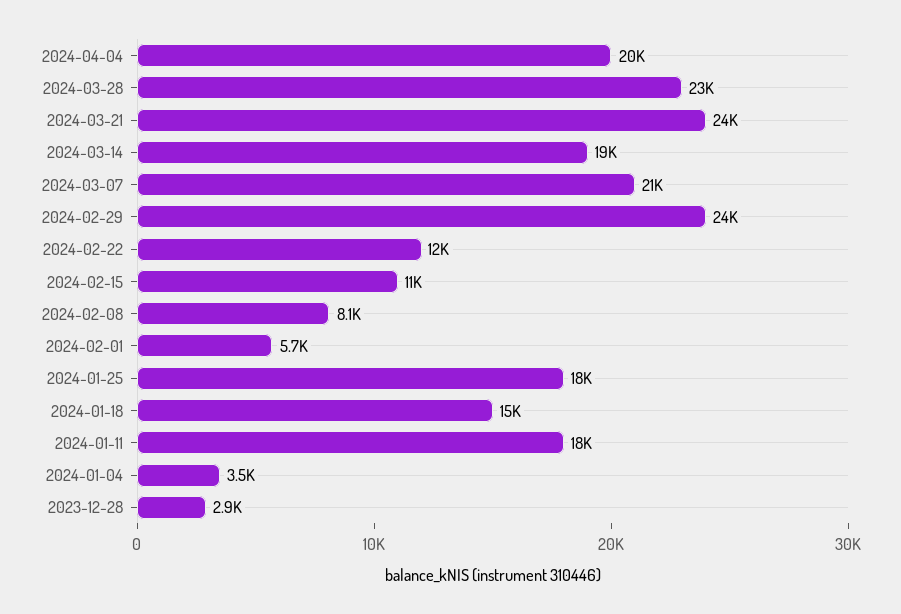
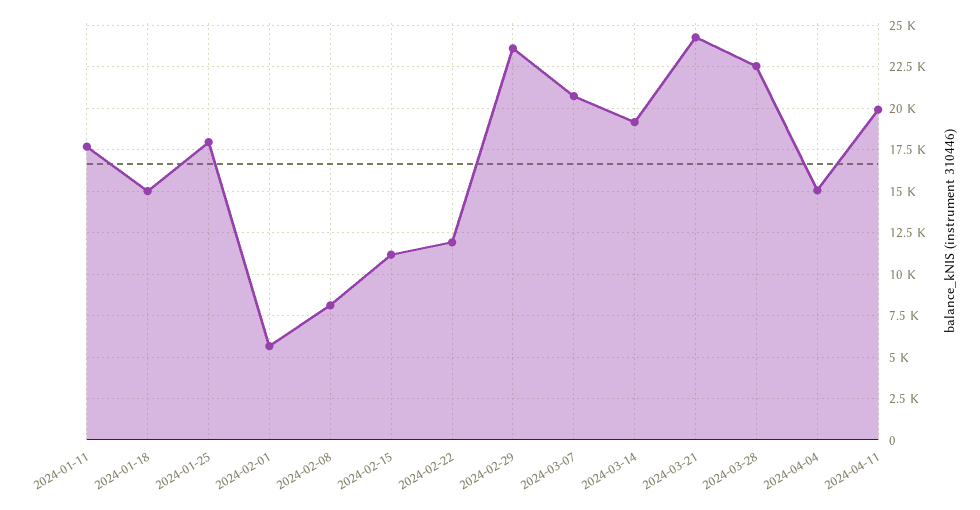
2024-04-04: 20000 -> 15000
2024-01-04: 3500 -> none
2023-12-28: 2900 -> none
2024-04-11: none -> 20000

